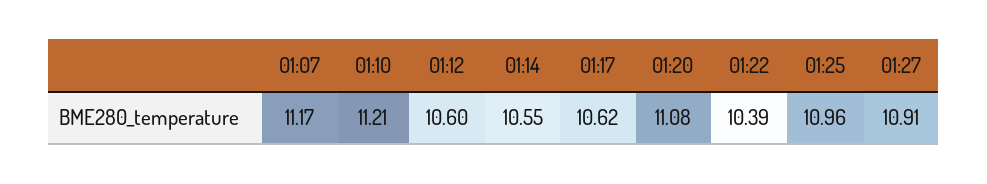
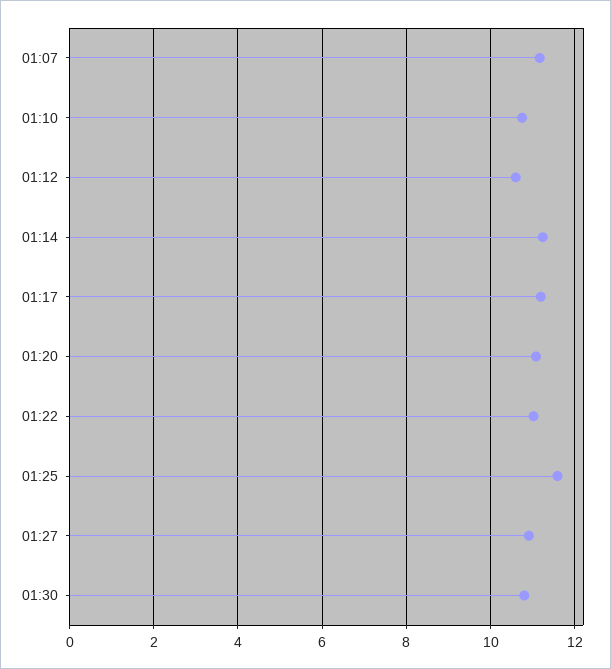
01:10: 11.21 -> 10.8
01:14: 10.55 -> 11.2
01:17: 10.62 -> 11.2
01:22: 10.39 -> 11
01:25: 10.96 -> 11.6
01:30: none -> 10.8

